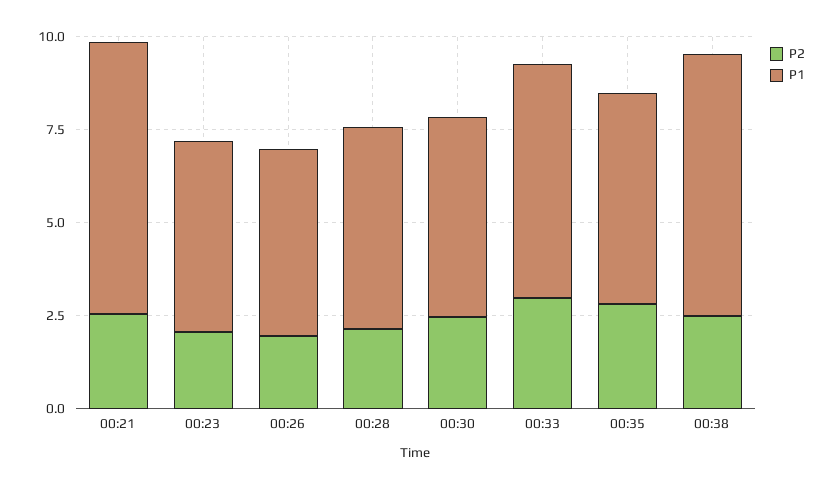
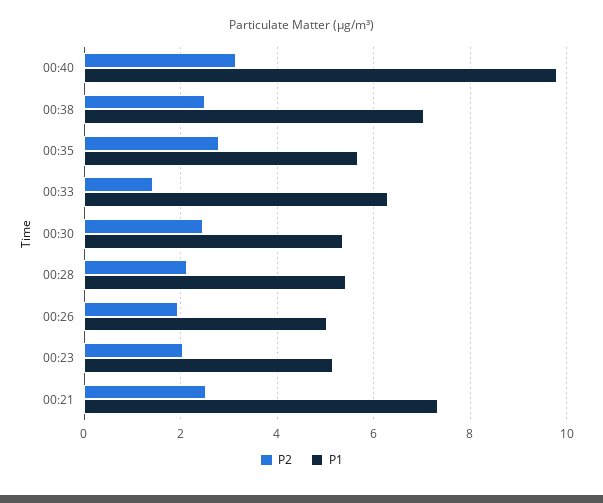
P2, 00:33: 3 -> 1.4
P2, 00:40: none -> 3.2
P1, 00:40: none -> 9.8

